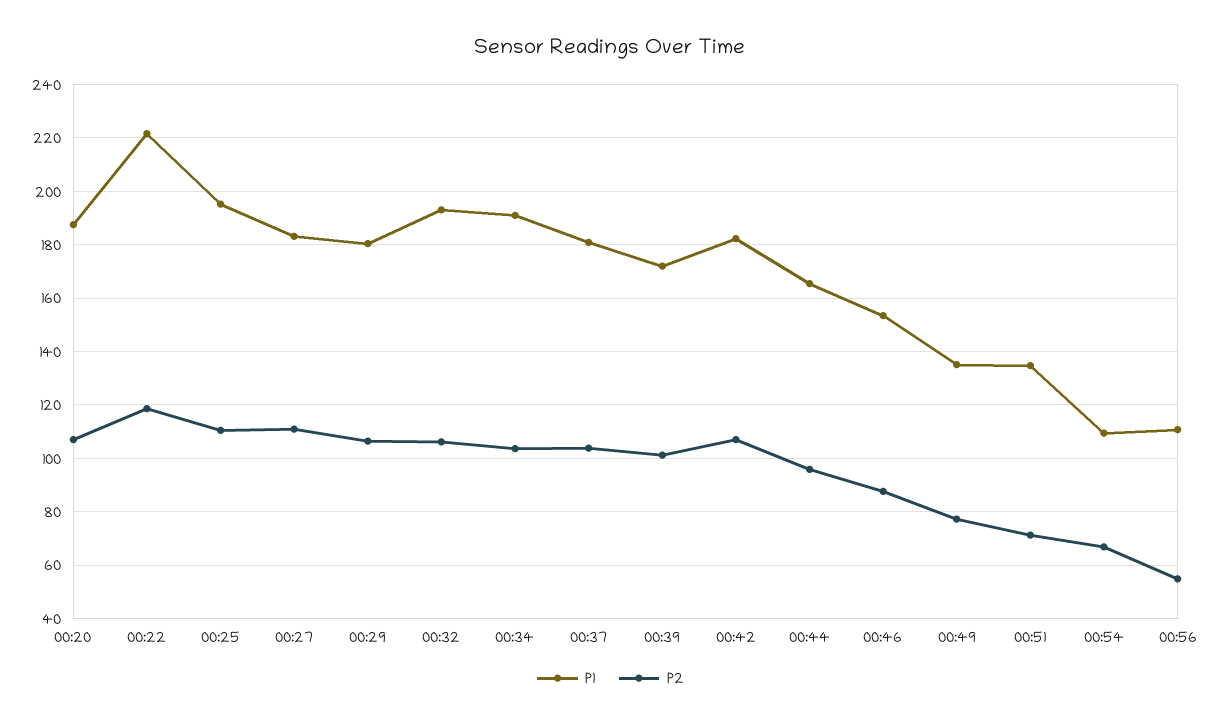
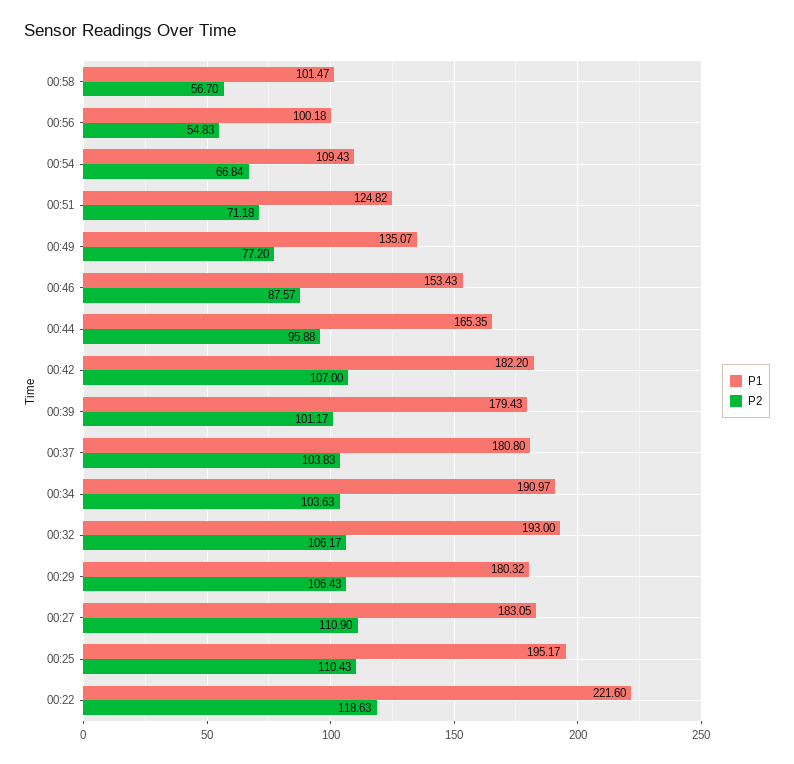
P1, 00:20: 187.5 -> none
P2, 00:20: 107.5 -> none
P1, 00:39: 172.5 -> 179.43
P1, 00:51: 135 -> 124.82
P1, 00:56: 110 -> 100.18
P1, 00:58: none -> 101.47
P2, 00:58: none -> 56.7

